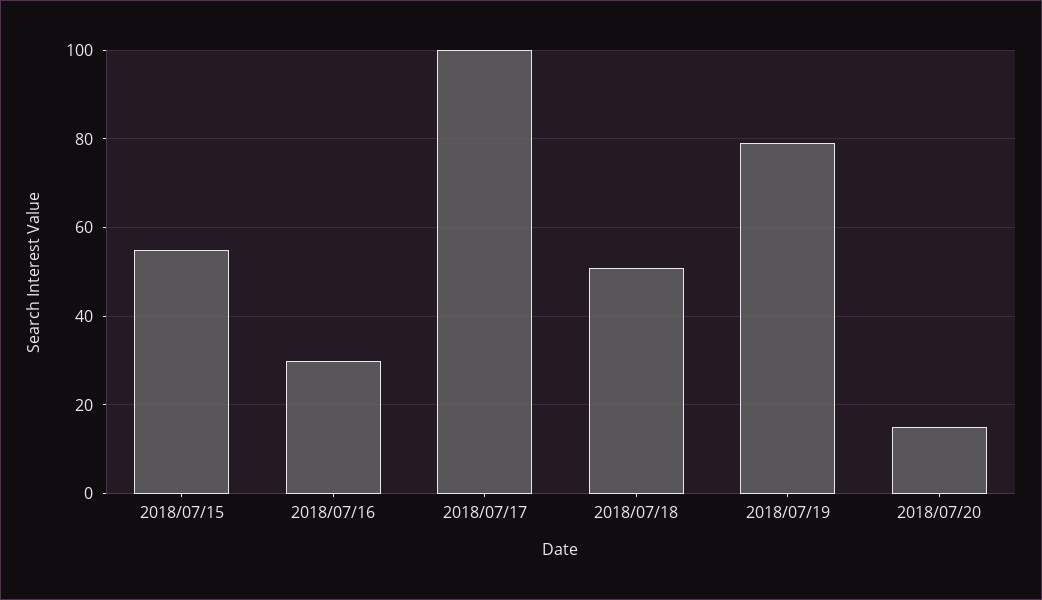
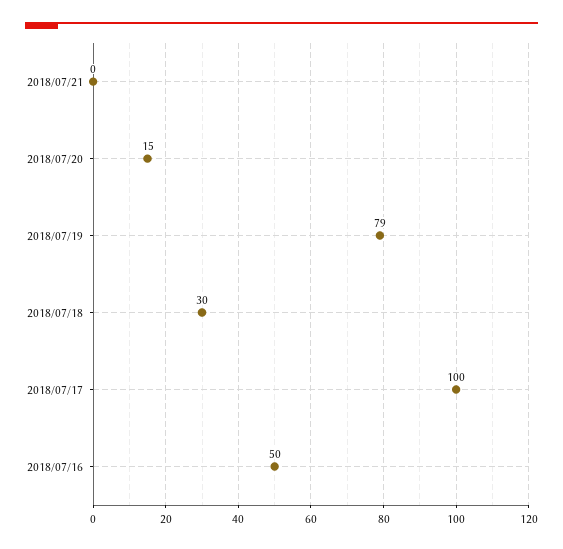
2018/07/15: 55 -> none
2018/07/16: 30 -> 50
2018/07/18: 50 -> 30
2018/07/21: none -> 0

